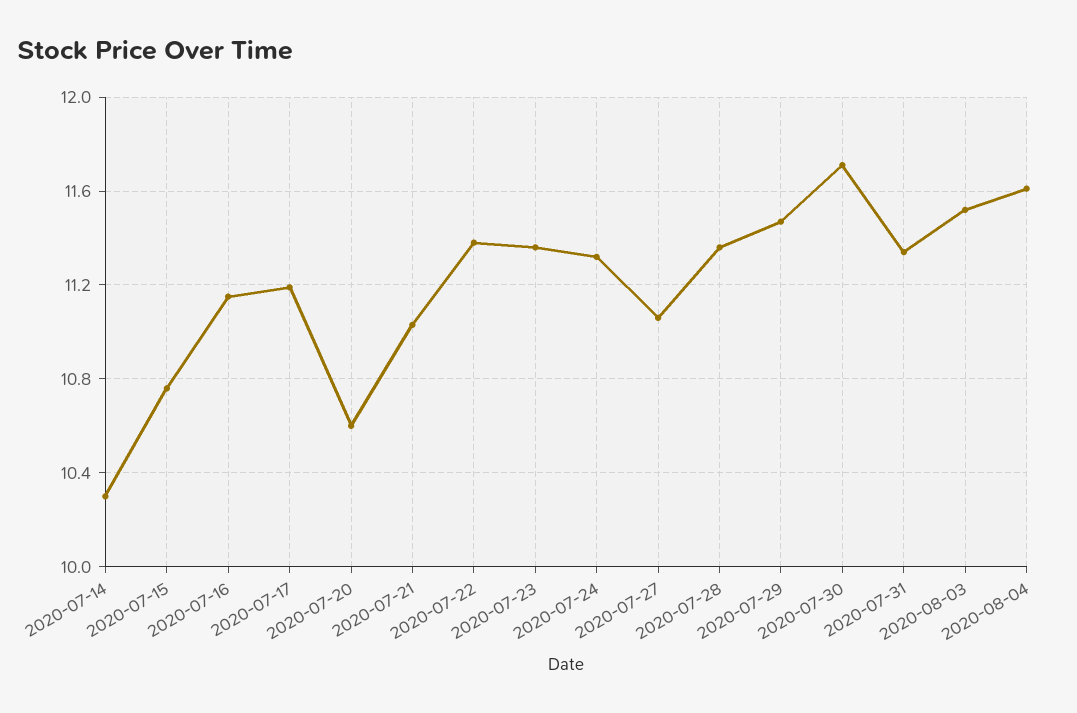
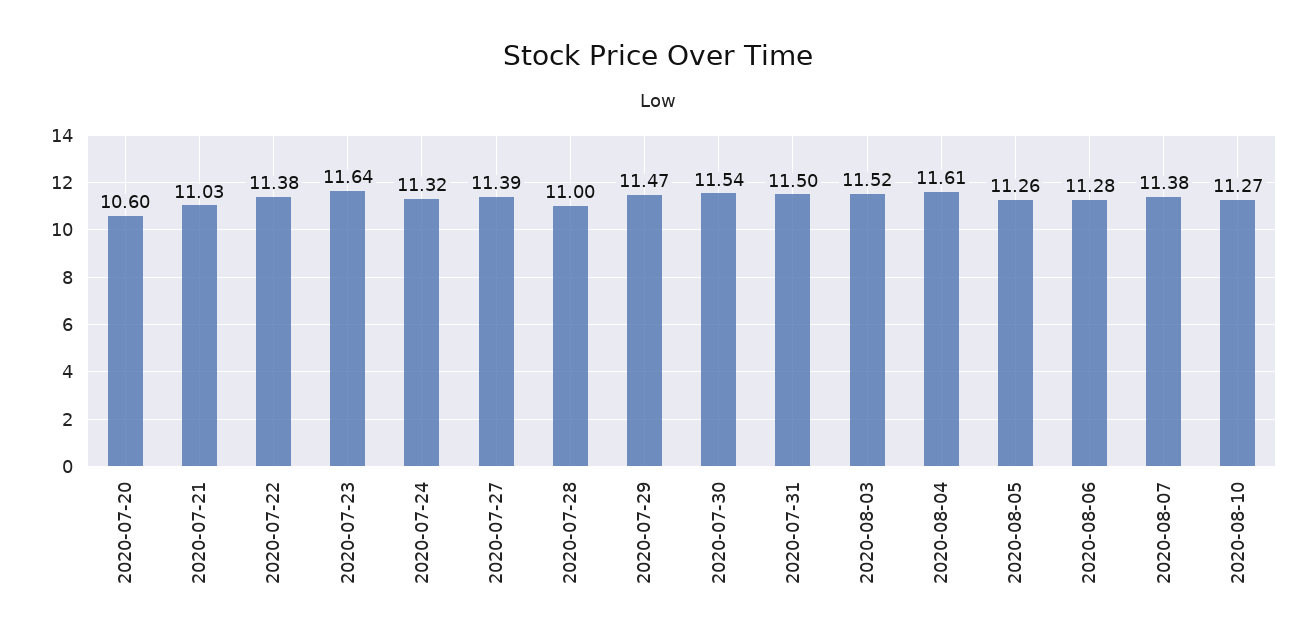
2020-07-14: 10.3 -> none
2020-07-15: 10.75 -> none
2020-07-16: 11.15 -> none
2020-07-17: 11.2 -> none
2020-07-23: 11.35 -> 11.64
2020-07-27: 11.05 -> 11.39
2020-07-28: 11.35 -> 11
2020-07-30: 11.7 -> 11.54
2020-07-31: 11.35 -> 11.5
2020-08-05: none -> 11.26
2020-08-06: none -> 11.28
2020-08-07: none -> 11.38
2020-08-10: none -> 11.27

